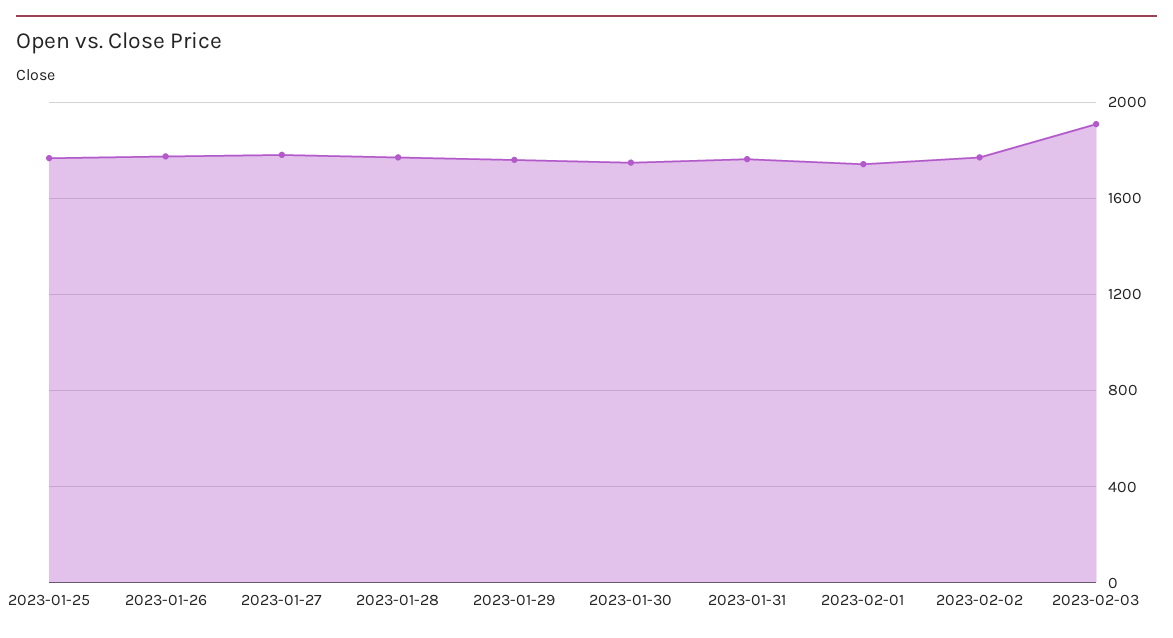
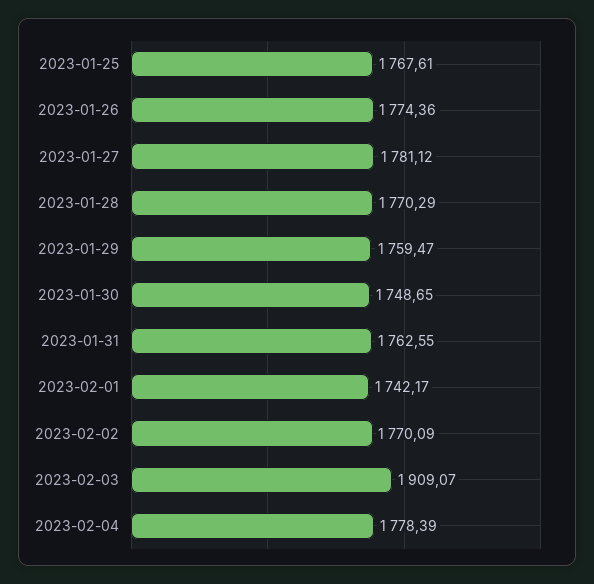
2023-02-04: none -> 1778.39

